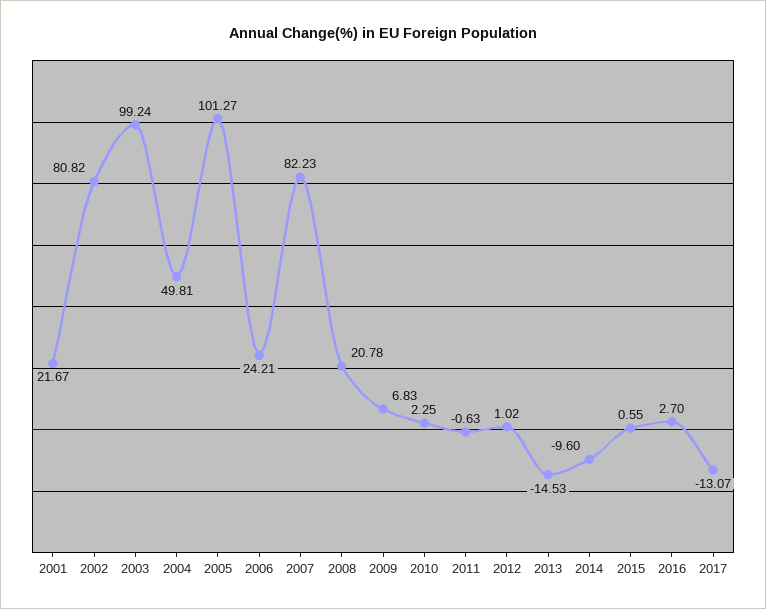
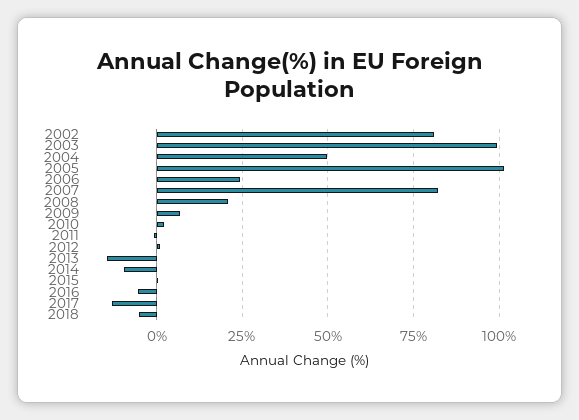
2001: 21.67 -> none
2016: 2.7 -> -5
2018: none -> -5

